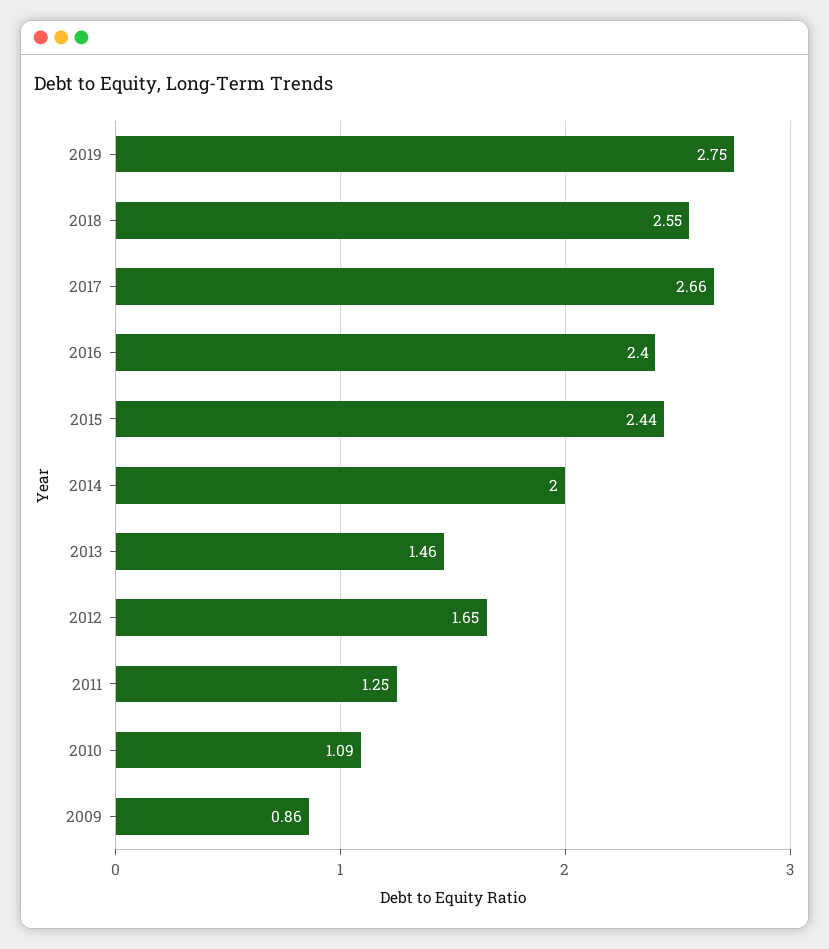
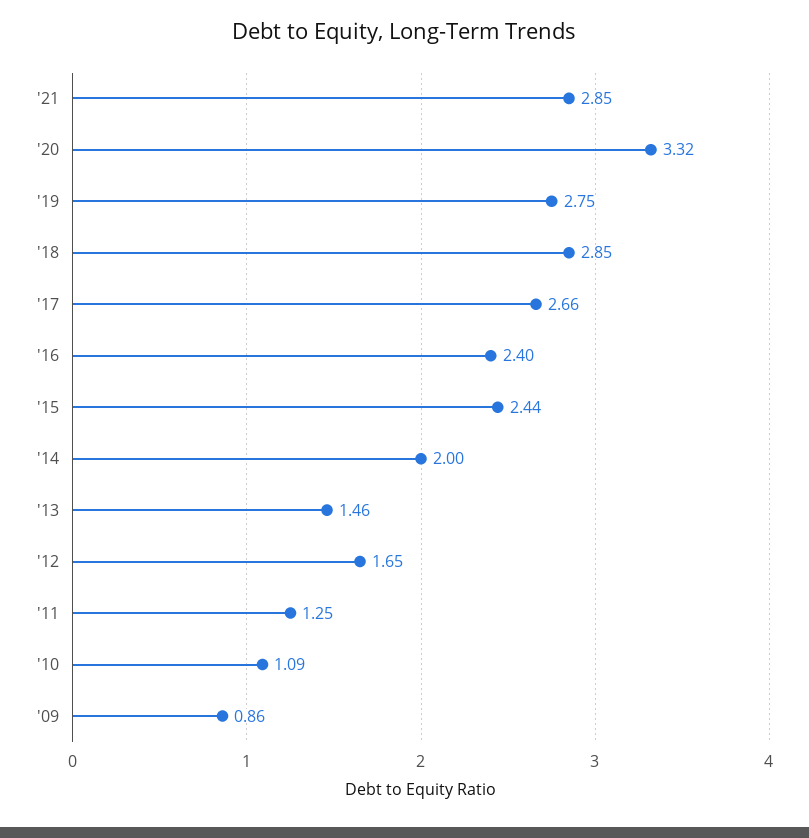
2018: 2.55 -> 2.85
'21: none -> 2.85
'20: none -> 3.32

